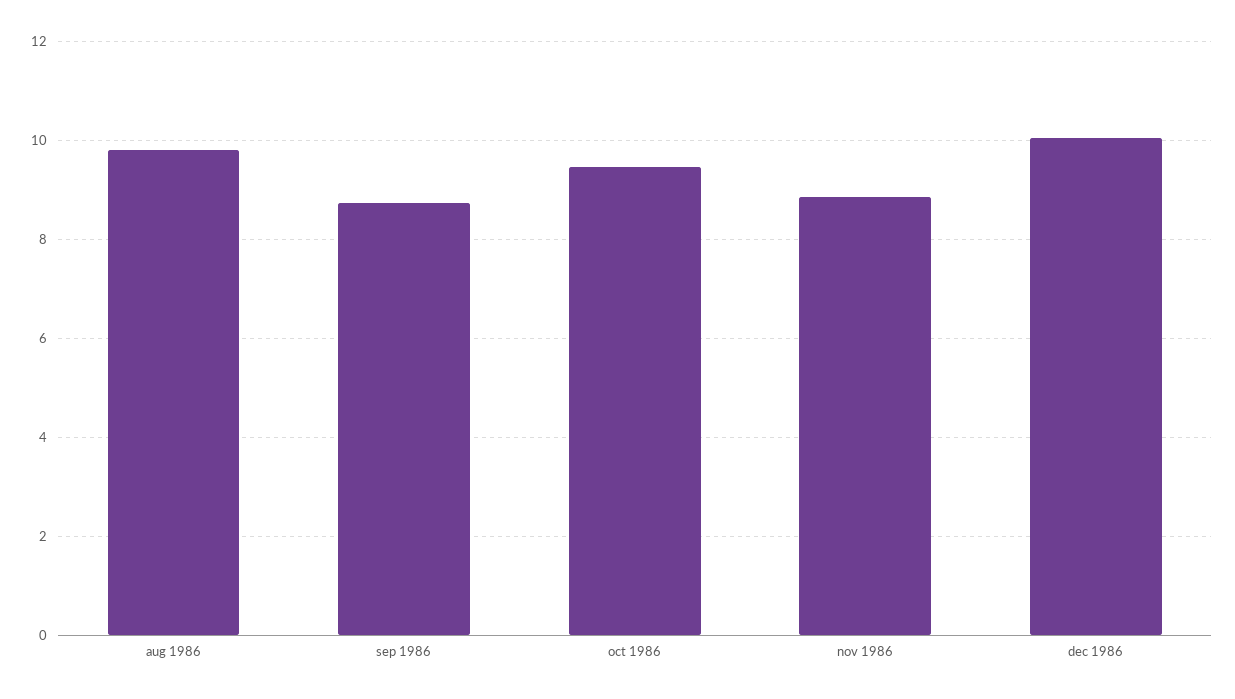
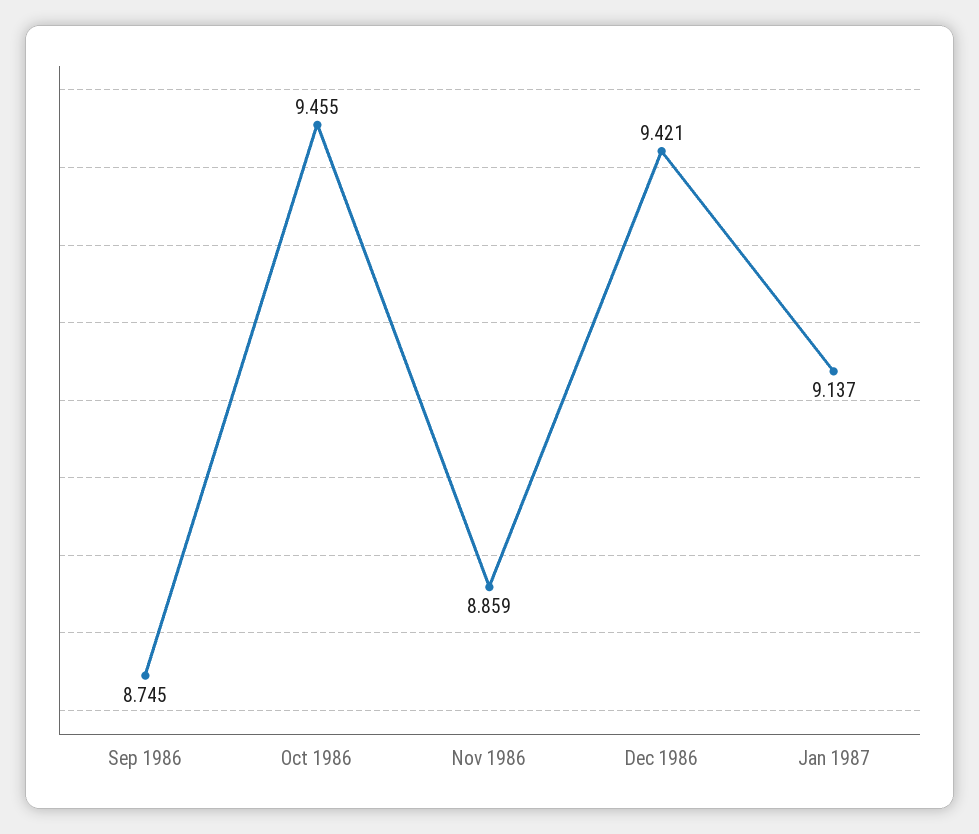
aug 1986: 9.8 -> none
dec 1986: 10 -> 9.421
Jan 1987: none -> 9.137

